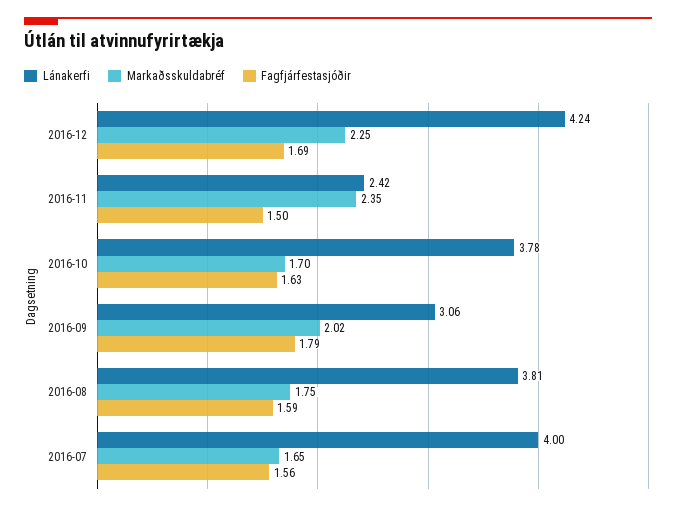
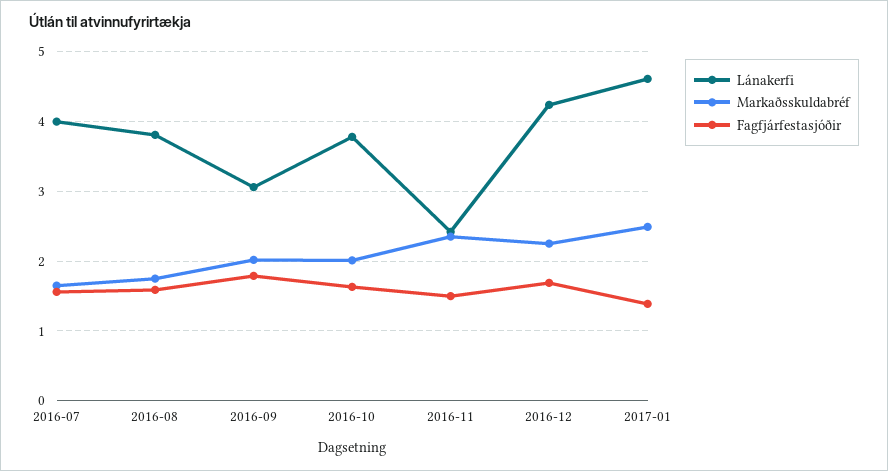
Markaðsskuldabréf, 2016-10: 1.7 -> 2
Lánakerfi, 2017-01: none -> 4.6
Markaðsskuldabréf, 2017-01: none -> 2.5
Fagfjárfestasjóðir, 2017-01: none -> 1.4

